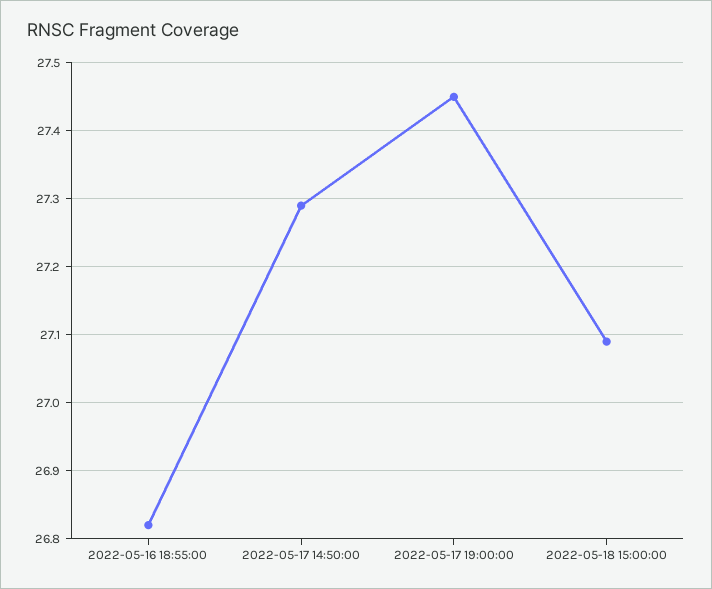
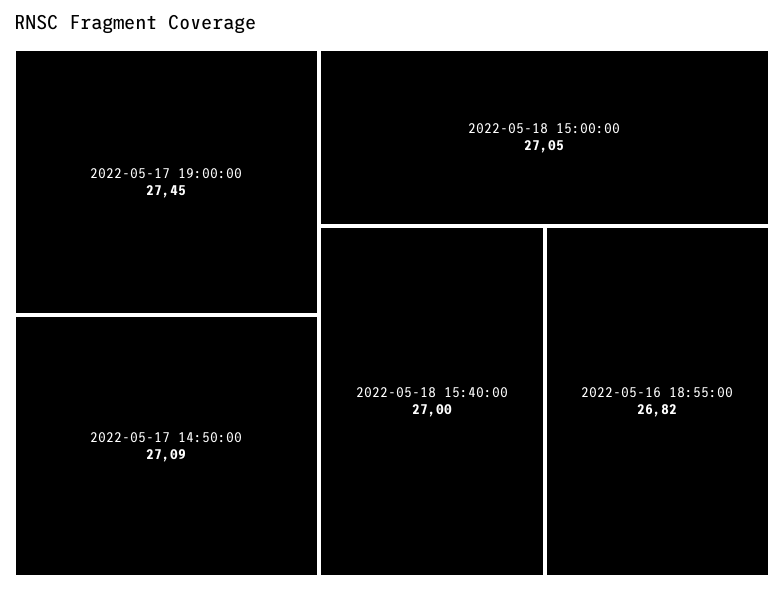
2022-05-17 14:50:00: 27.29 -> 27.09
2022-05-18 15:00:00: 27.09 -> 27.05
2022-05-18 15:40:00: none -> 27

